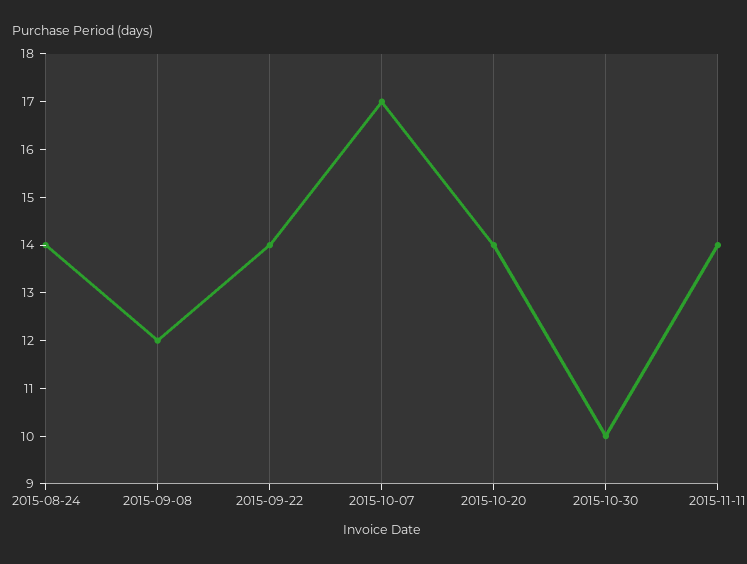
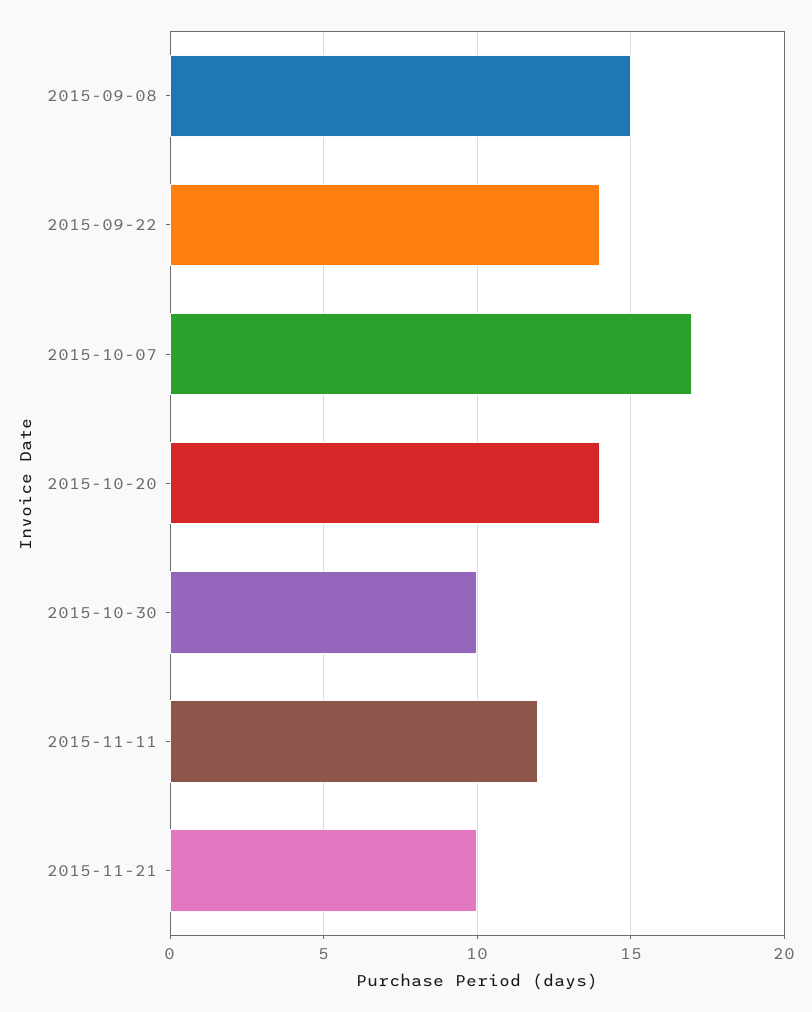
2015-08-24: 14 -> none
2015-09-08: 12 -> 15
2015-11-11: 14 -> 12
2015-11-21: none -> 10

